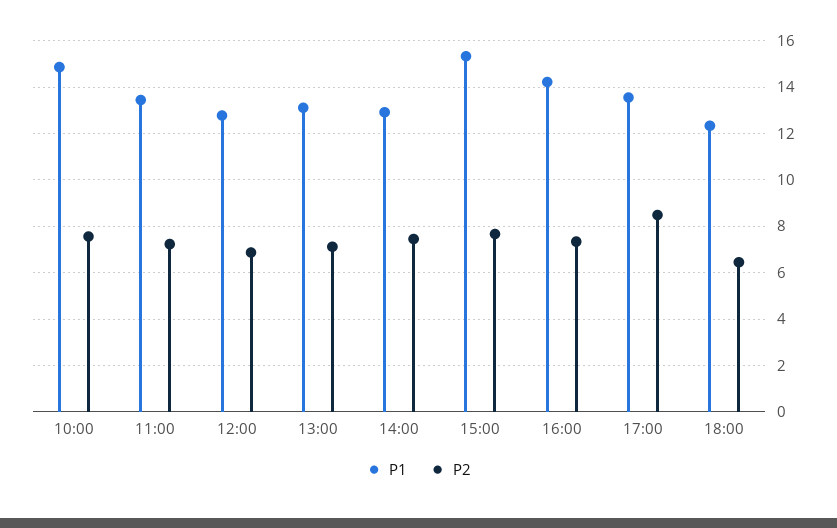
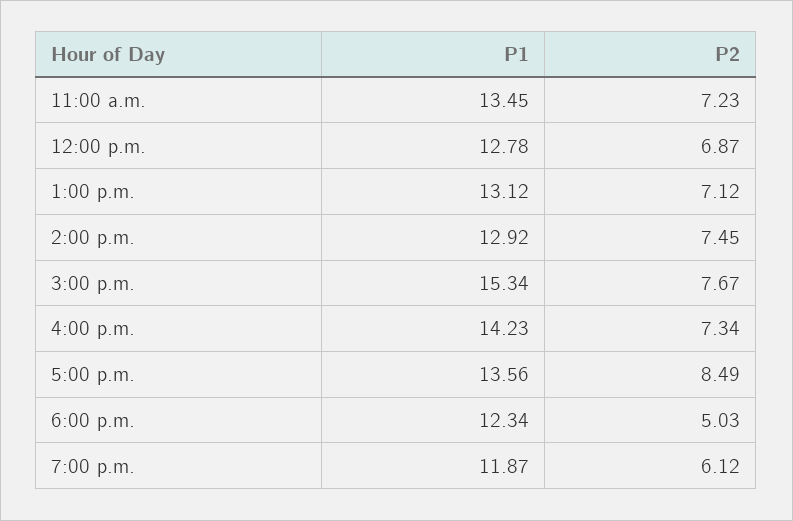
P1, 10:00: 15 -> none
P2, 10:00: 7.5 -> none
P2, 18:00: 6.5 -> 5.03
P1, 7:00 p.m.: none -> 11.87
P2, 7:00 p.m.: none -> 6.12

